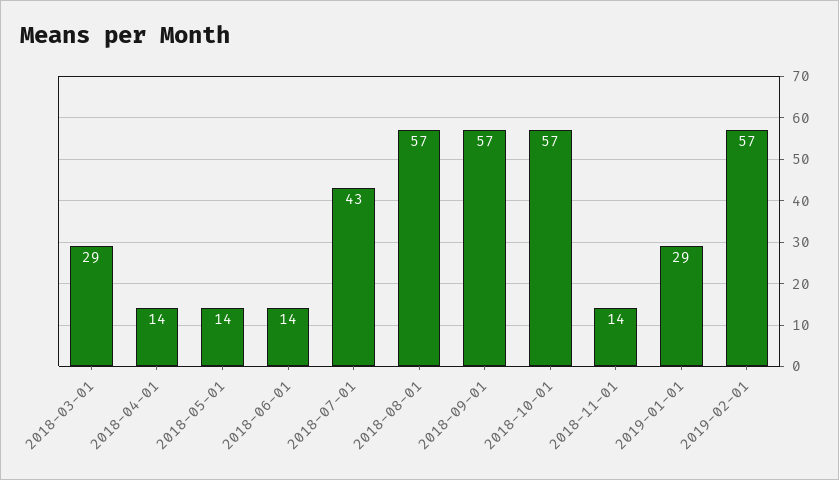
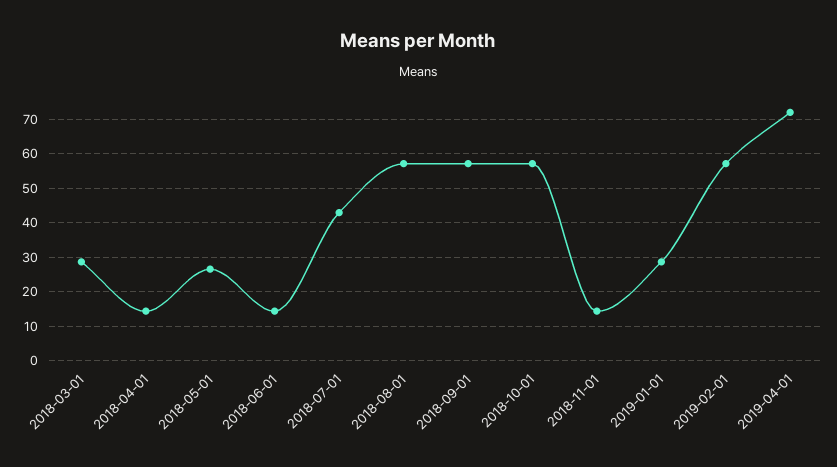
2018-05-01: 14 -> 26
2019-04-01: none -> 72

